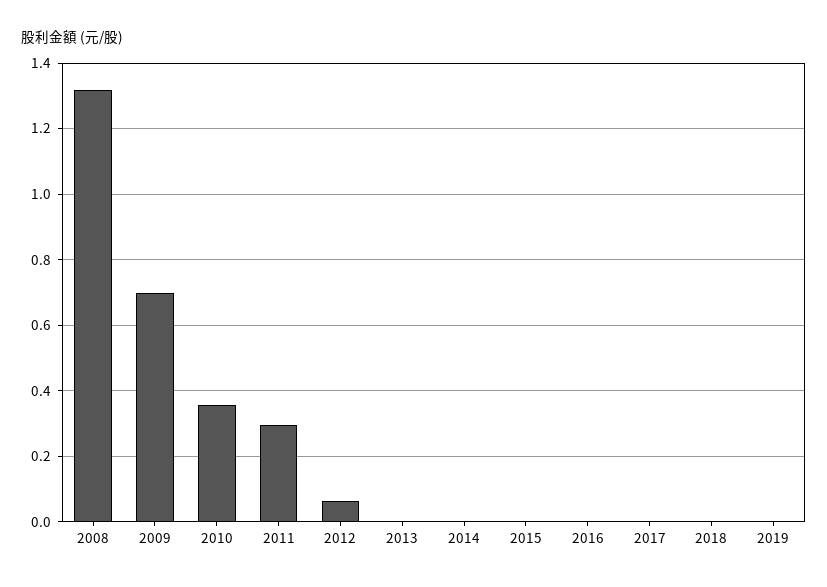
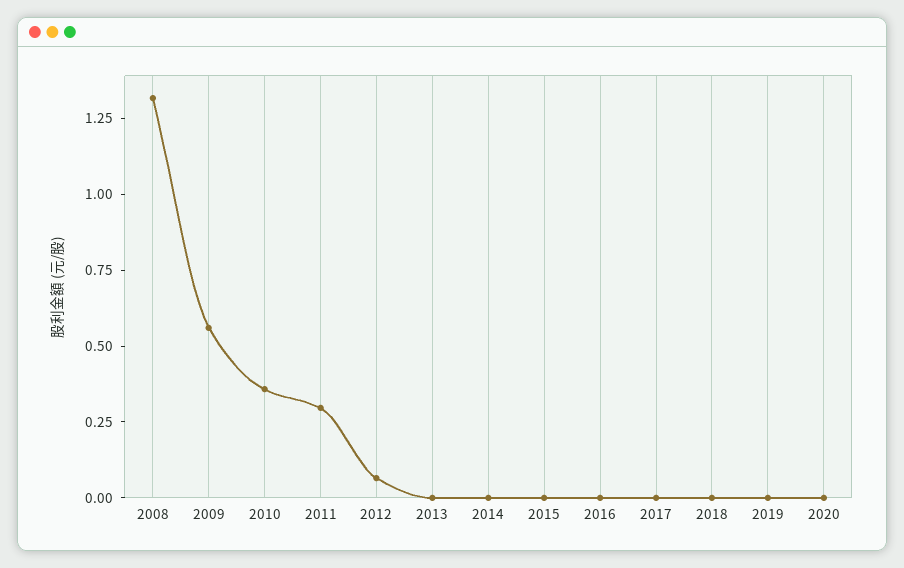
2009: 0.7 -> 0.55
2020: none -> 0

